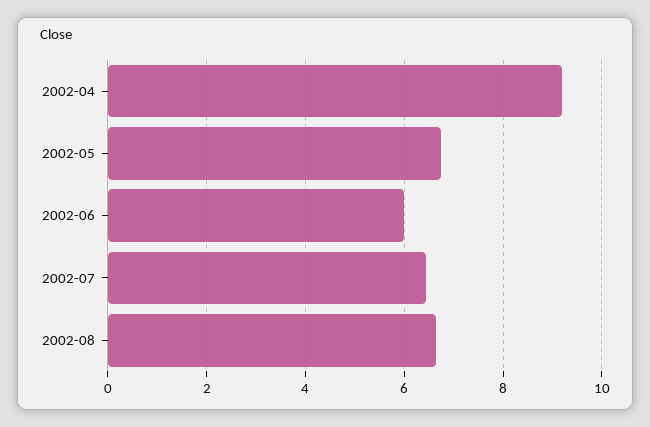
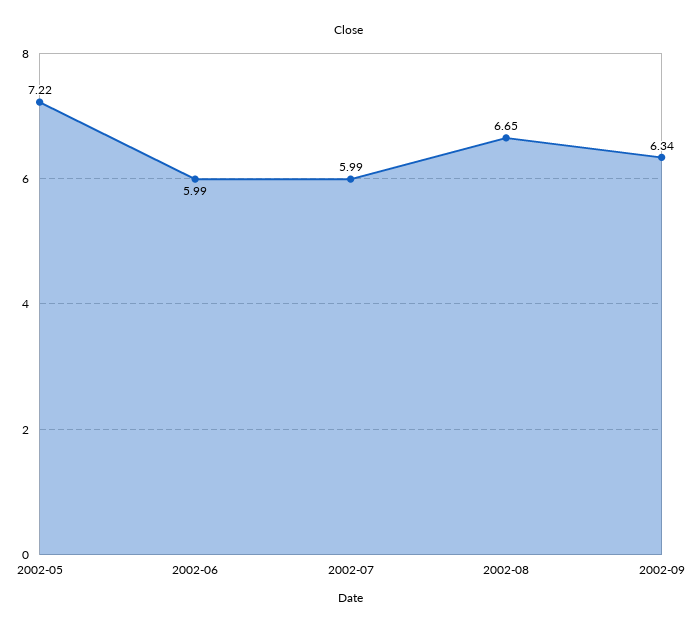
2002-04: 9.2 -> none
2002-05: 6.8 -> 7.22
2002-07: 6.4 -> 5.99
2002-09: none -> 6.34

